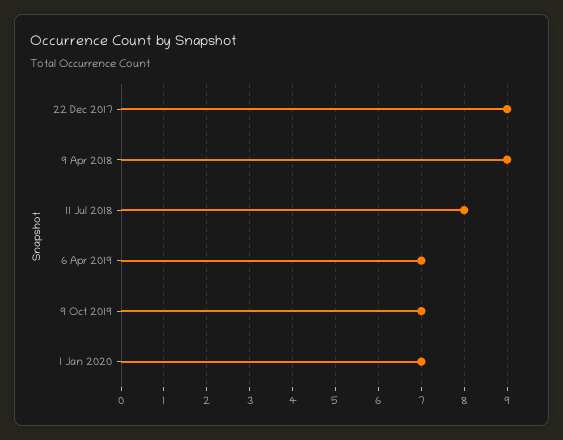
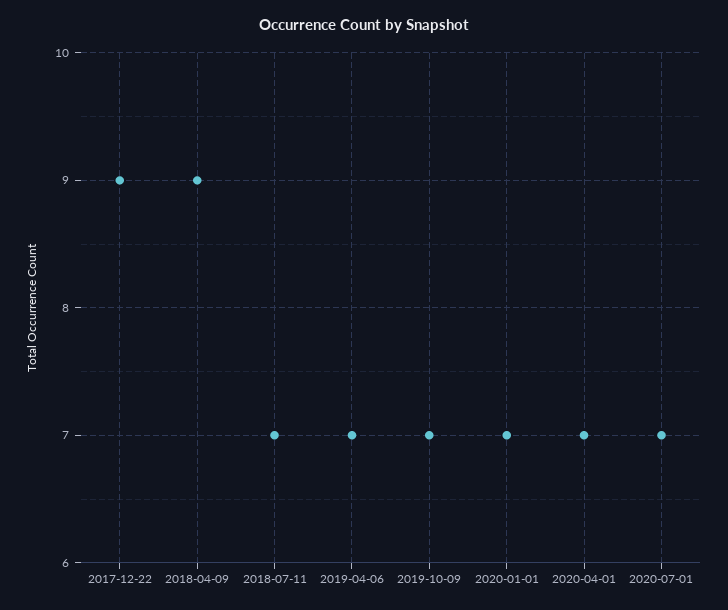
11 Jul 2018: 8 -> 7
2020-04-01: none -> 7
2020-07-01: none -> 7

